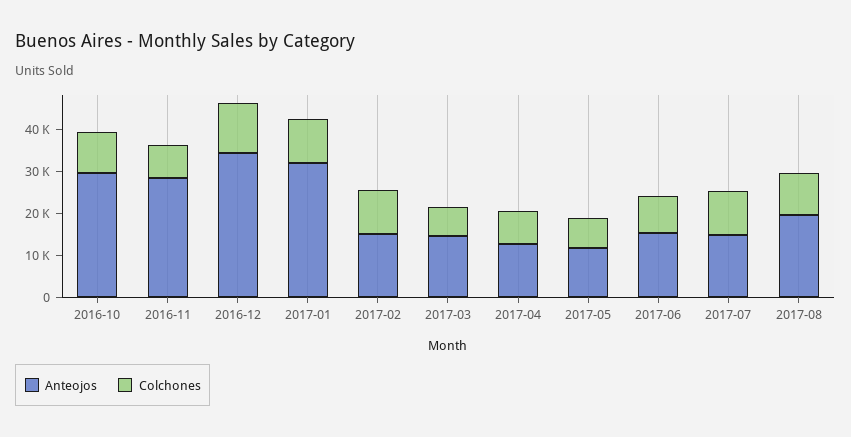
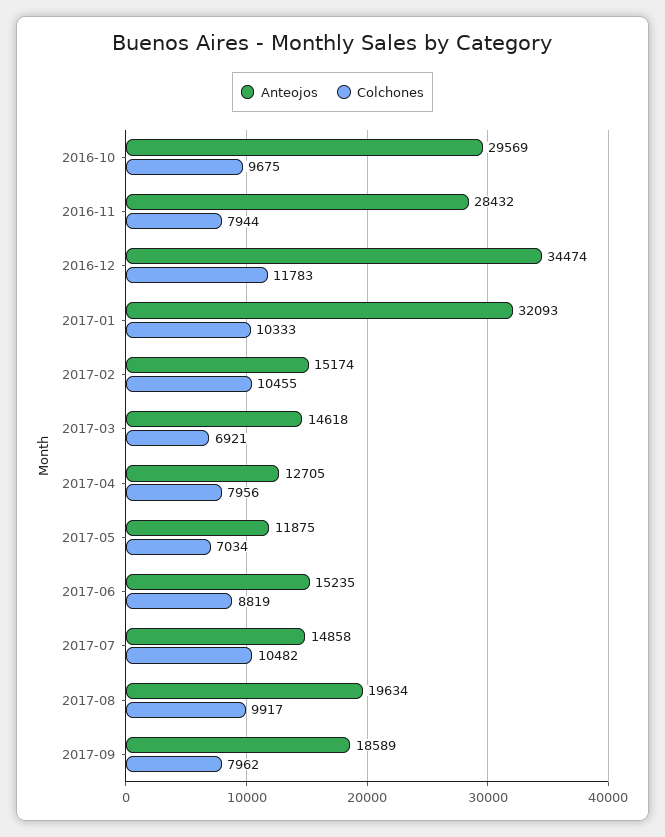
Anteojos, 2017-09: none -> 18589
Colchones, 2017-09: none -> 7962

